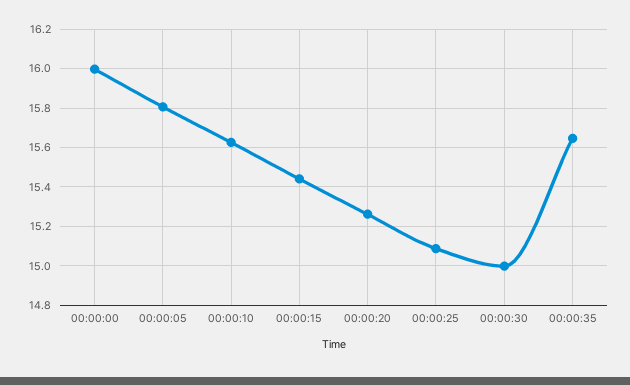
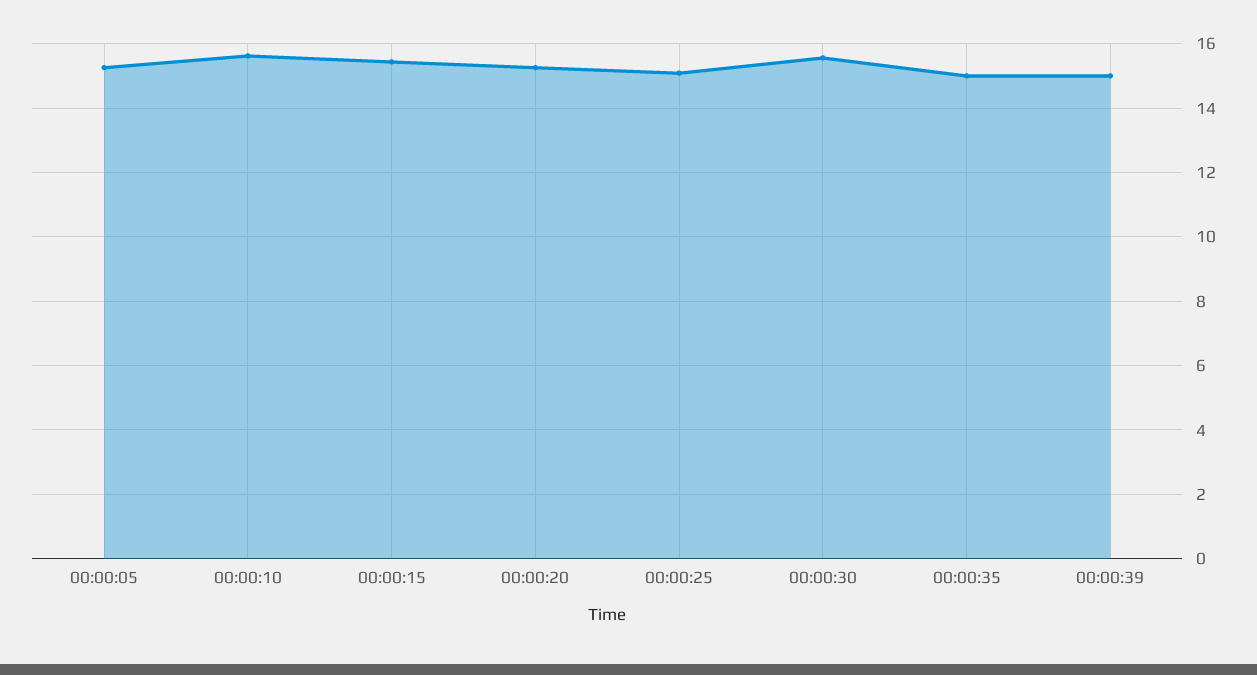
00:00:00: 16 -> none
00:00:05: 15.8 -> 15.2
00:00:30: 15 -> 15.6
00:00:35: 15.65 -> 15
00:00:39: none -> 15

